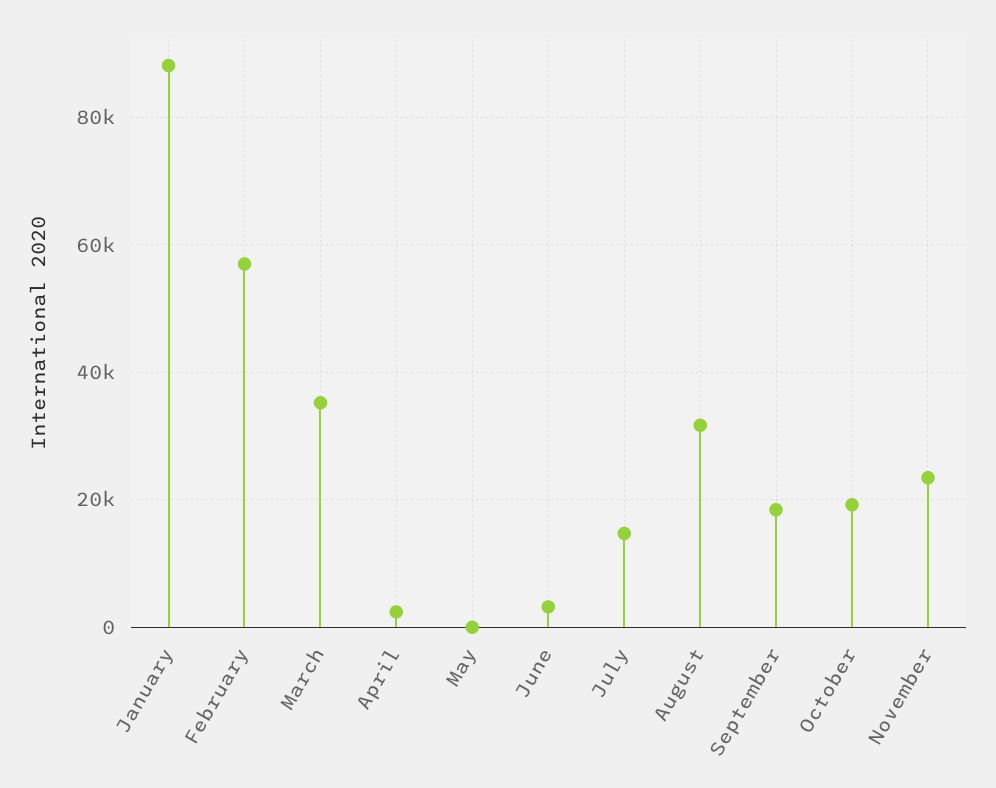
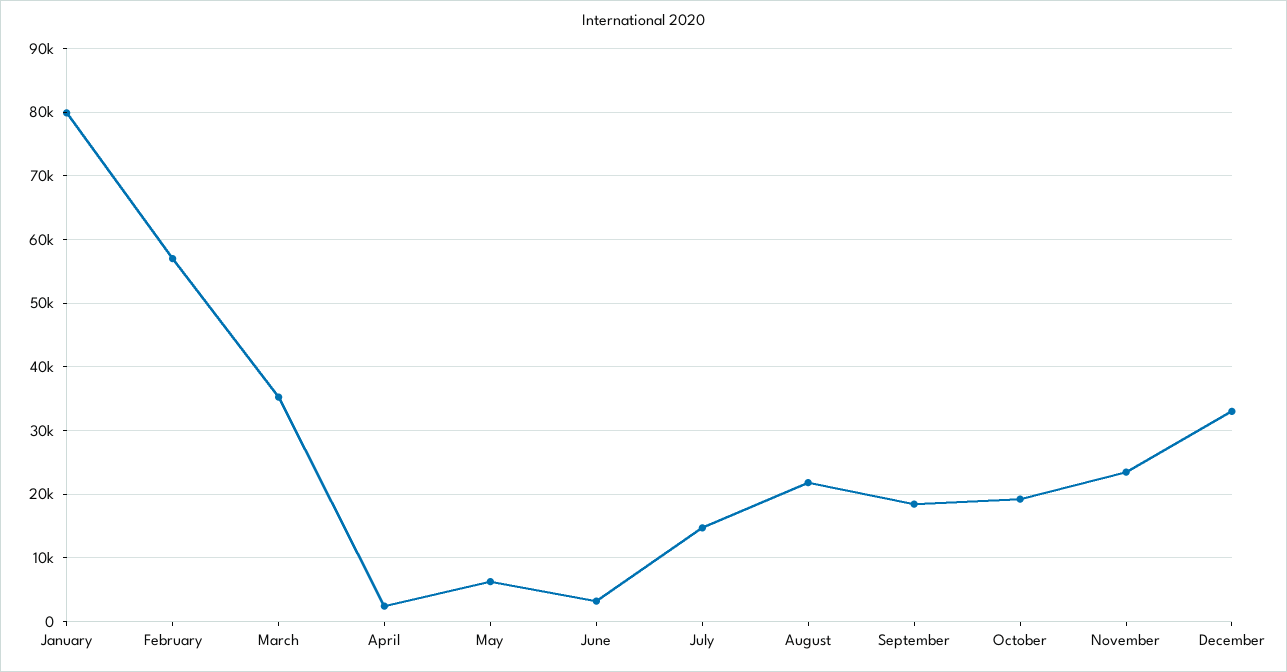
January: 88000 -> 80000
May: 0 -> 6000
August: 32000 -> 22000
December: none -> 33000

